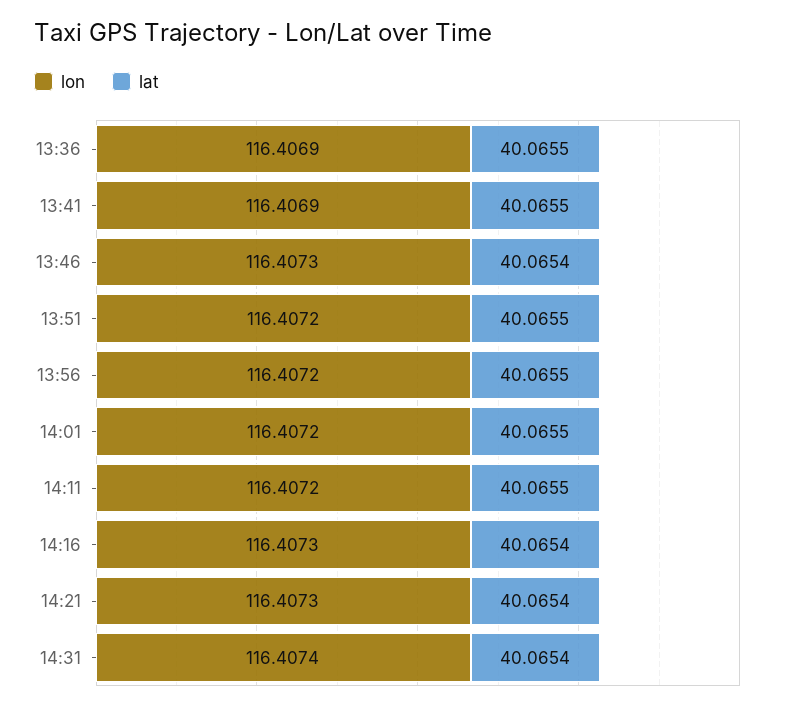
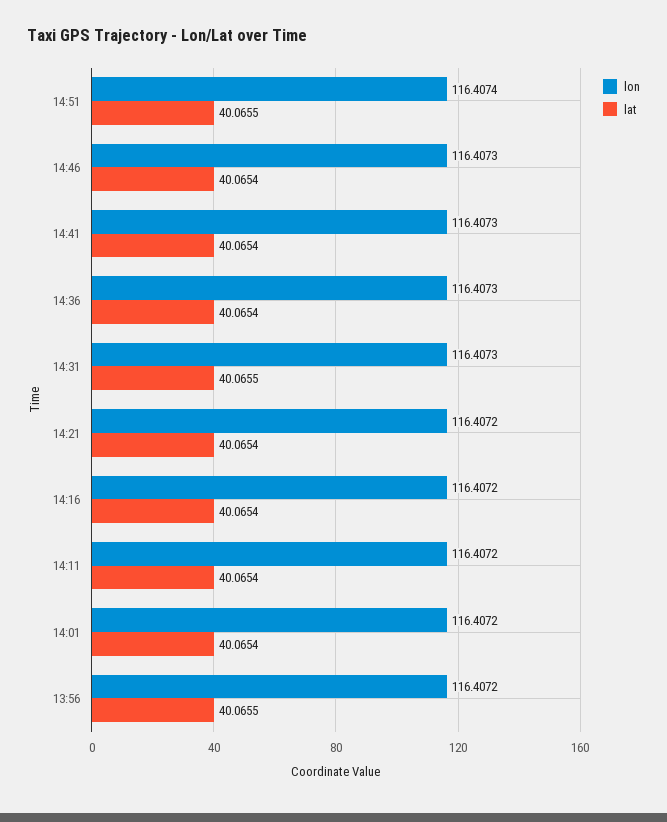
lon, 13:36: 116.4069 -> none
lat, 13:36: 40.0655 -> none
lon, 13:41: 116.4069 -> none
lat, 13:41: 40.0655 -> none
lon, 13:46: 116.4073 -> none
lat, 13:46: 40.0654 -> none
lon, 13:51: 116.4072 -> none
lat, 13:51: 40.0655 -> none
lat, 14:01: 40.0655 -> 40.0654
lat, 14:11: 40.0655 -> 40.0654
lon, 14:16: 116.4073 -> 116.4072
lon, 14:21: 116.4073 -> 116.4072
lon, 14:31: 116.4074 -> 116.4073
lat, 14:31: 40.0654 -> 40.0655
lon, 14:51: none -> 116.4074
lat, 14:51: none -> 40.0655
lon, 14:46: none -> 116.4073
lat, 14:46: none -> 40.0654
lon, 14:41: none -> 116.4073
lat, 14:41: none -> 40.0654
lon, 14:36: none -> 116.4073
lat, 14:36: none -> 40.0654

